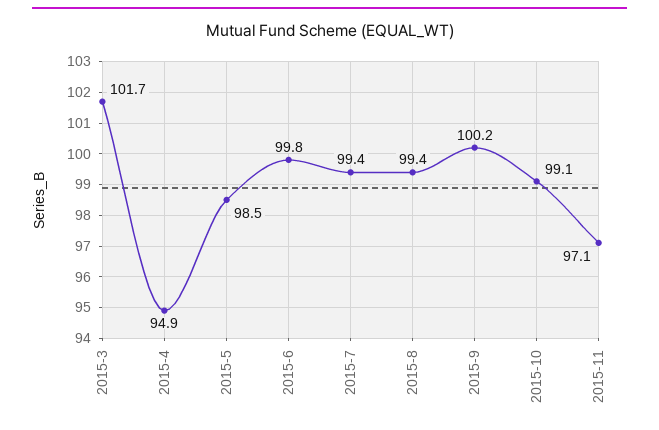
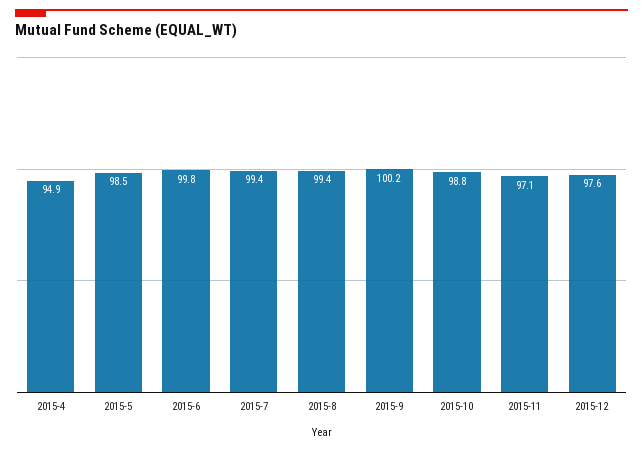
2015-3: 101.7 -> none
2015-10: 99.1 -> 98.8
2015-12: none -> 97.6

